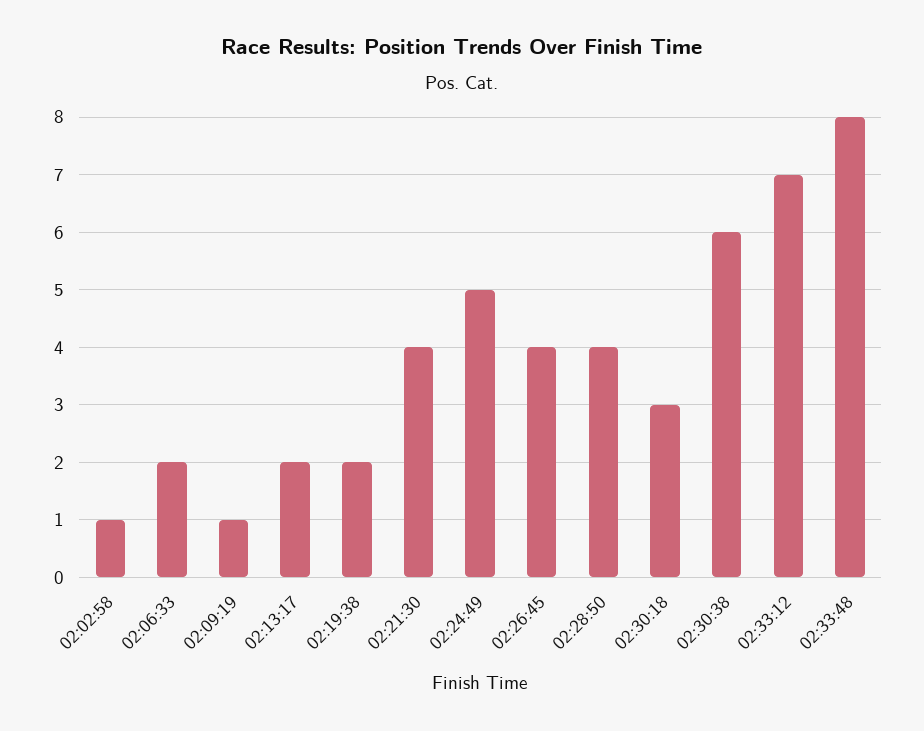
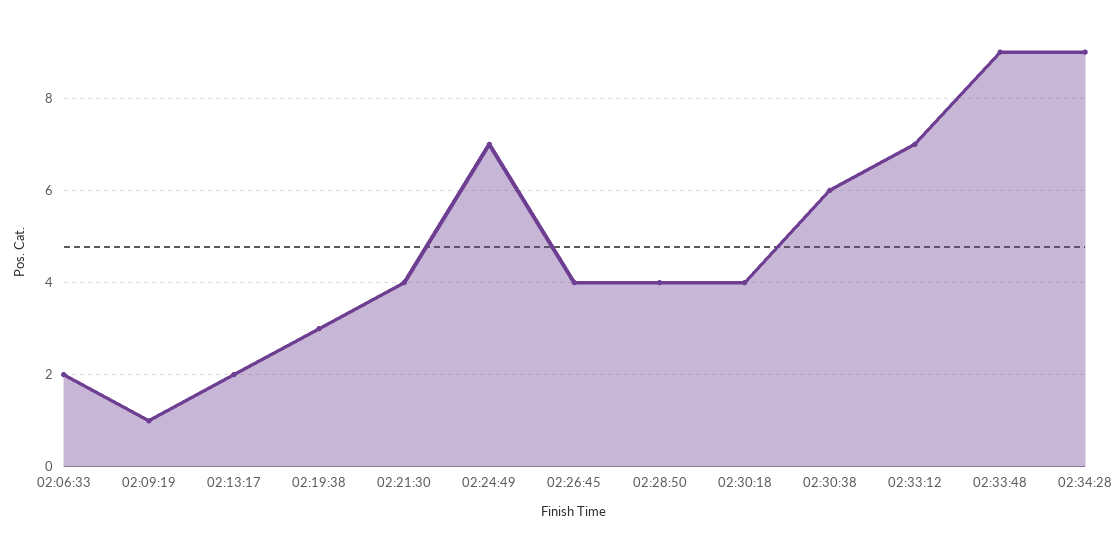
02:02:58: 1 -> none
02:19:38: 2 -> 3
02:24:49: 5 -> 7
02:30:18: 3 -> 4
02:33:48: 8 -> 9
02:34:28: none -> 9

